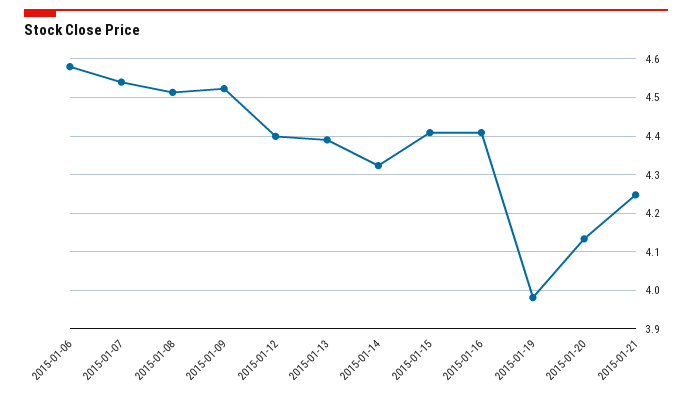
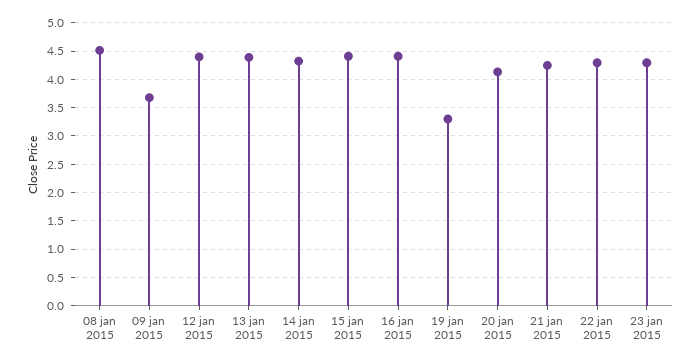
2015-01-06: 4.58 -> none
2015-01-07: 4.54 -> none
2015-01-09: 4.52 -> 3.75
2015-01-19: 3.98 -> 3.25
22 jan 2015: none -> 4.25
23 jan 2015: none -> 4.25

